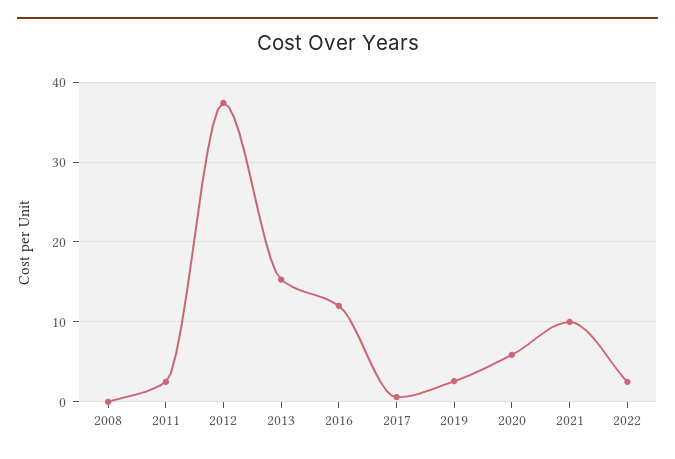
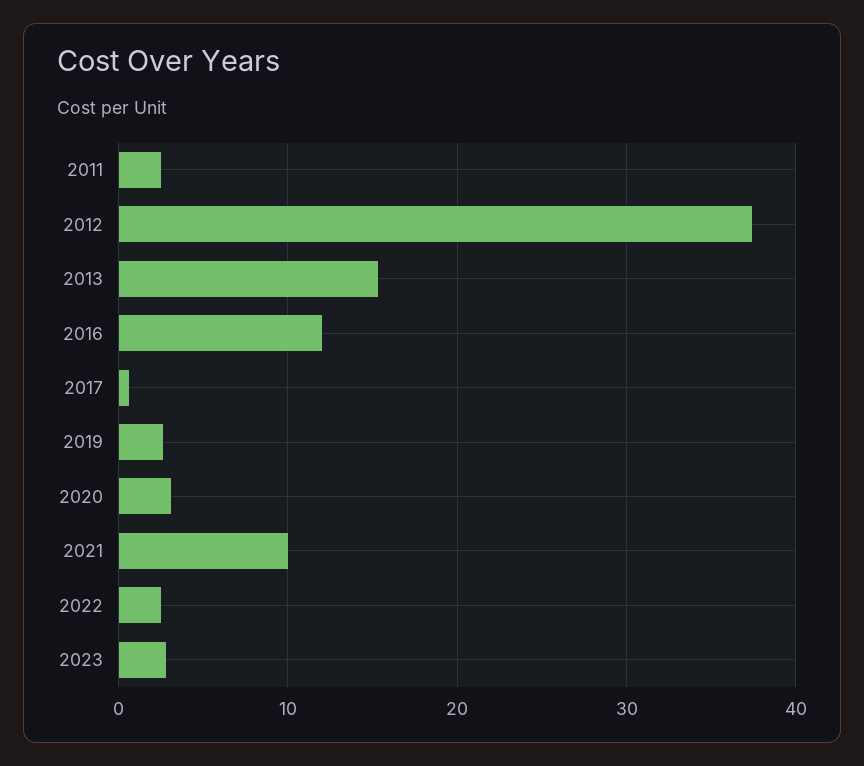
2008: 0 -> none
2020: 6 -> 3
2023: none -> 3

